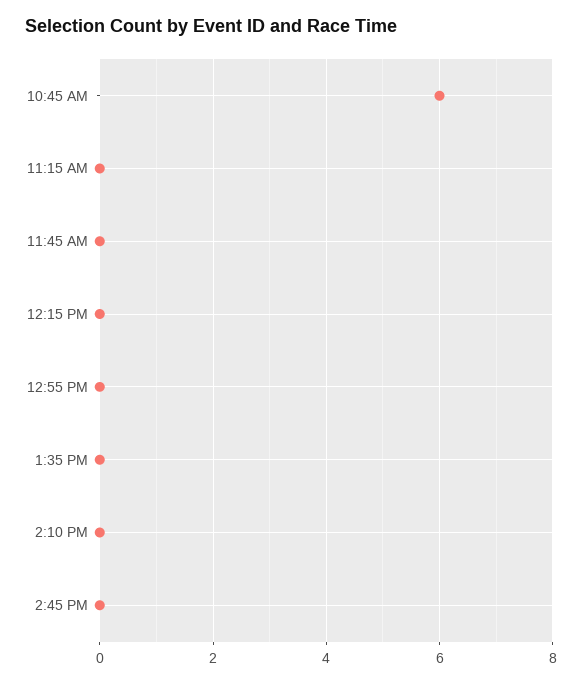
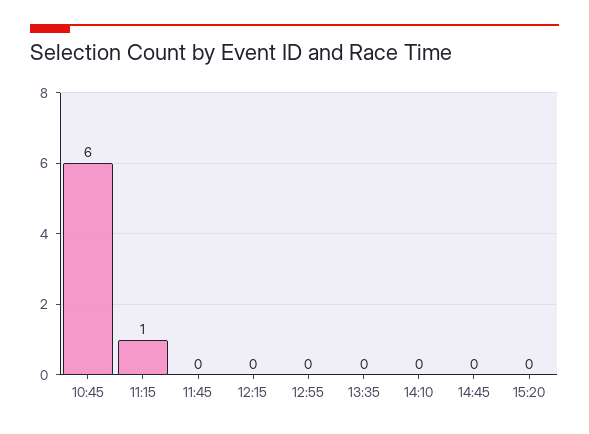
11:15 AM: 0 -> 1
15:20: none -> 0

